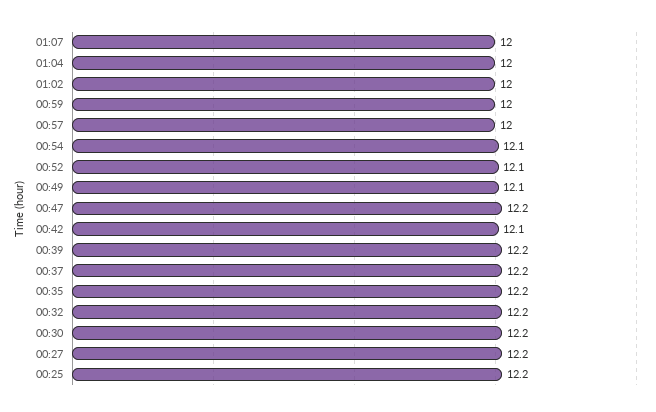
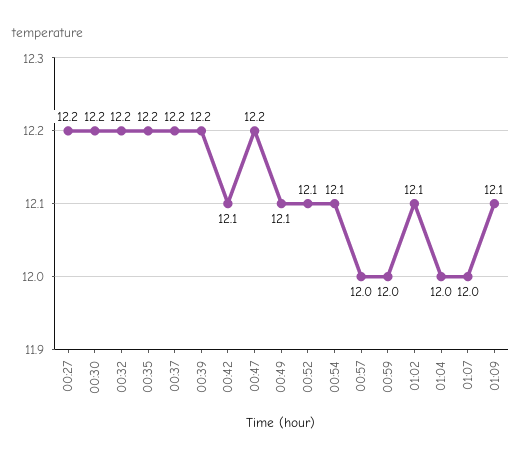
01:02: 12 -> 12.1
00:25: 12.2 -> none
01:09: none -> 12.1

